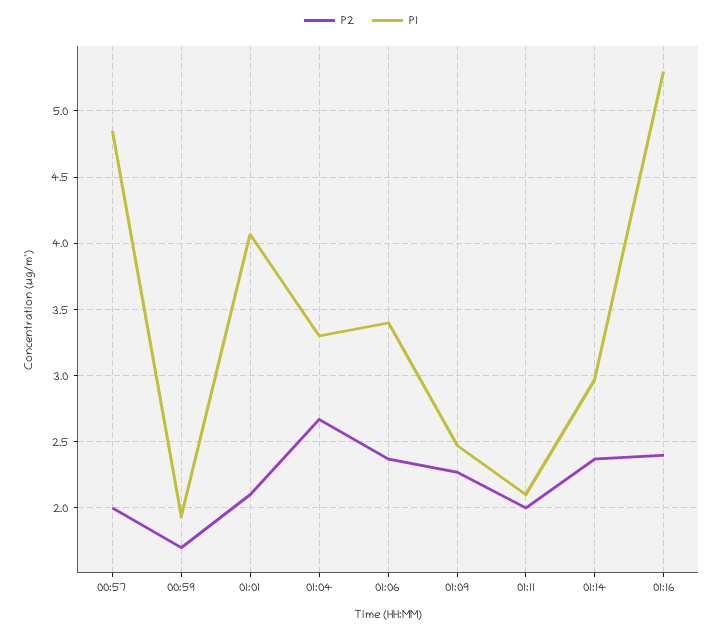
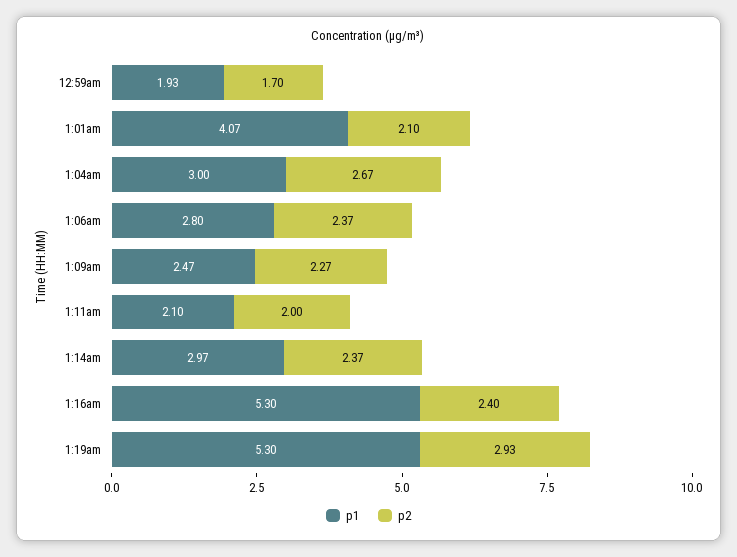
P2, 00:57: 2 -> none
P1, 00:57: 4.85 -> none
P1, 01:04: 3.3 -> 3
P1, 01:06: 3.4 -> 2.8
P1, 1:19am: none -> 5.3
P2, 1:19am: none -> 2.93

